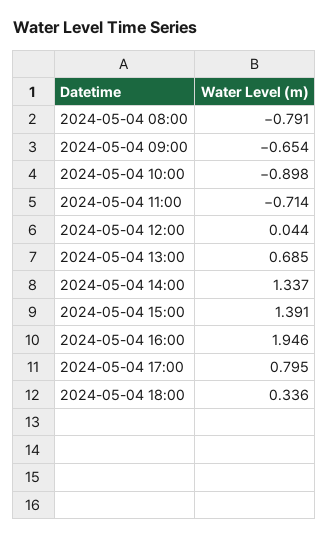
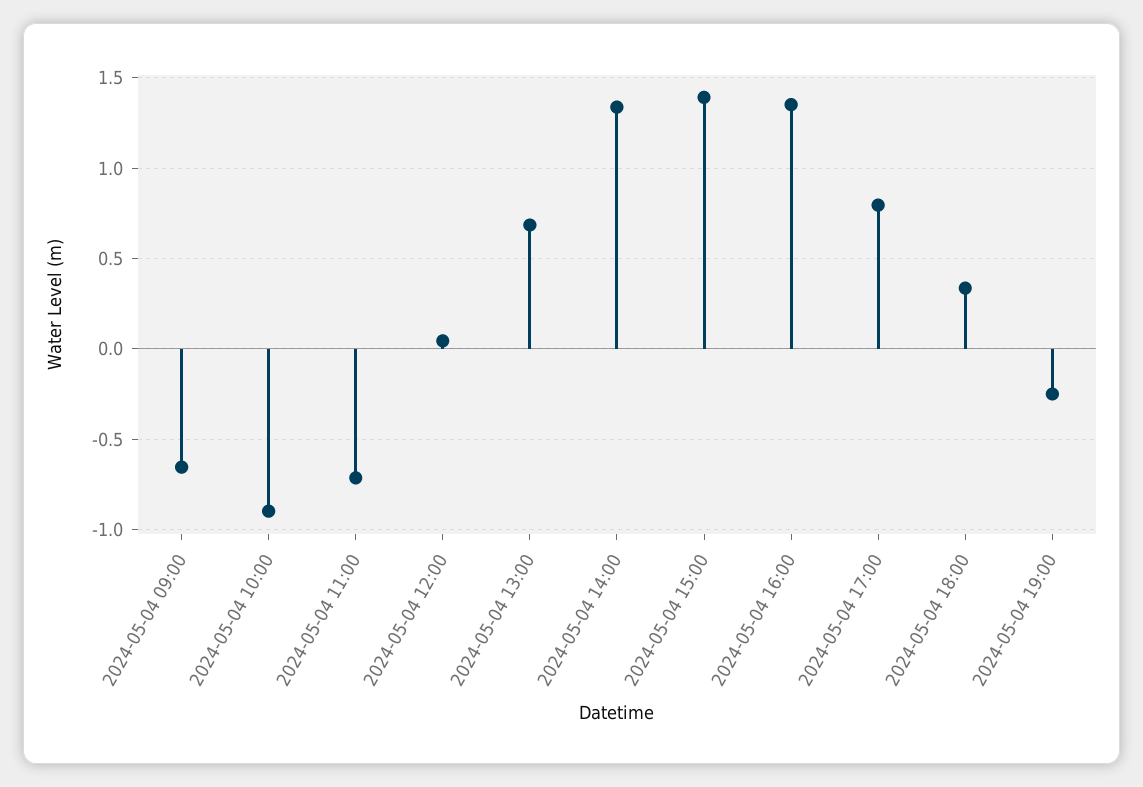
2024-05-04 08:00: -0.791 -> none
2024-05-04 16:00: 1.946 -> 1.35
2024-05-04 19:00: none -> -0.25

